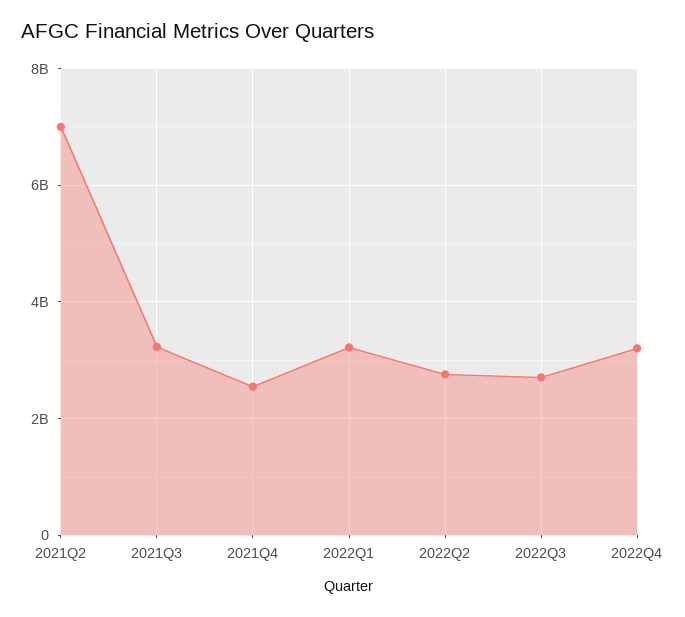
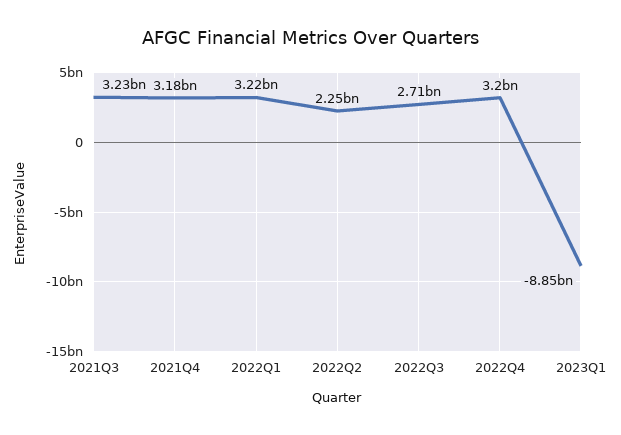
2021Q2: 7000000000 -> none
2021Q4: 2600000000 -> 3180000000
2022Q2: 2800000000 -> 2250000000
2023Q1: none -> -8850000000

